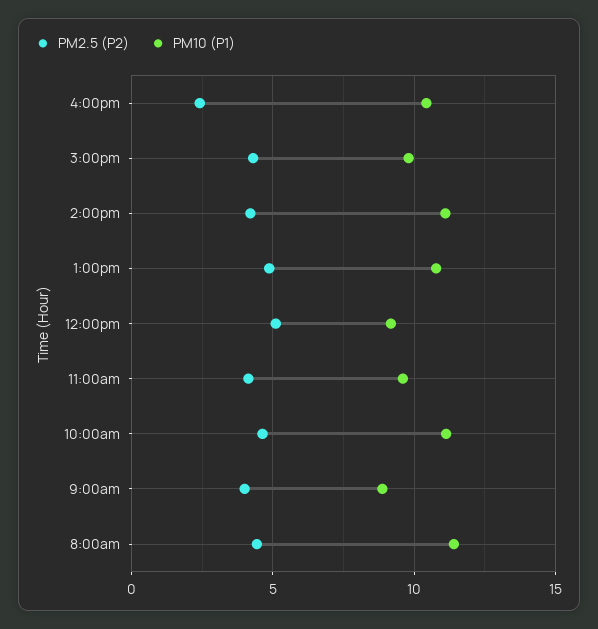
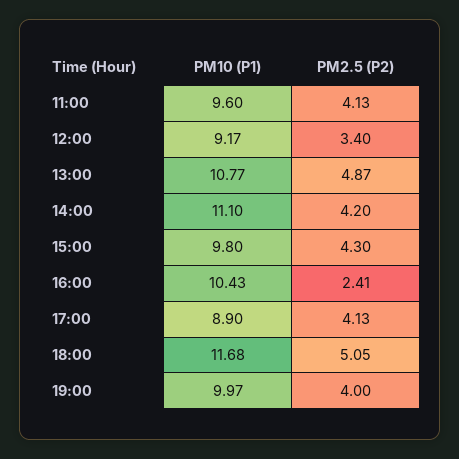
PM2.5 (P2), 12:00pm: 5 -> 3.4
PM2.5 (P2), 10:00am: 4.5 -> none
PM10 (P1), 10:00am: 11 -> none
PM2.5 (P2), 9:00am: 4 -> none
PM10 (P1), 9:00am: 9 -> none
PM2.5 (P2), 8:00am: 4.5 -> none
PM10 (P1), 8:00am: 11.5 -> none
PM10 (P1), 17:00: none -> 8.9
PM2.5 (P2), 17:00: none -> 4.13
PM10 (P1), 18:00: none -> 11.68
PM2.5 (P2), 18:00: none -> 5.05
PM10 (P1), 19:00: none -> 9.97
PM2.5 (P2), 19:00: none -> 4

